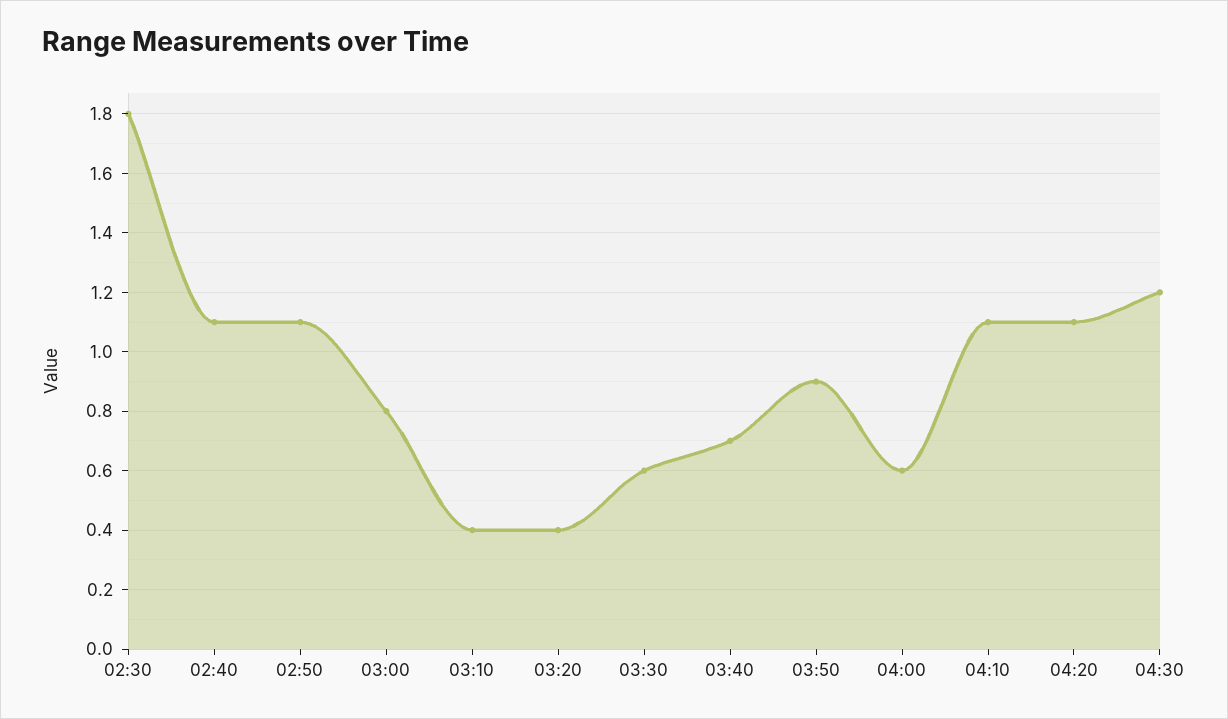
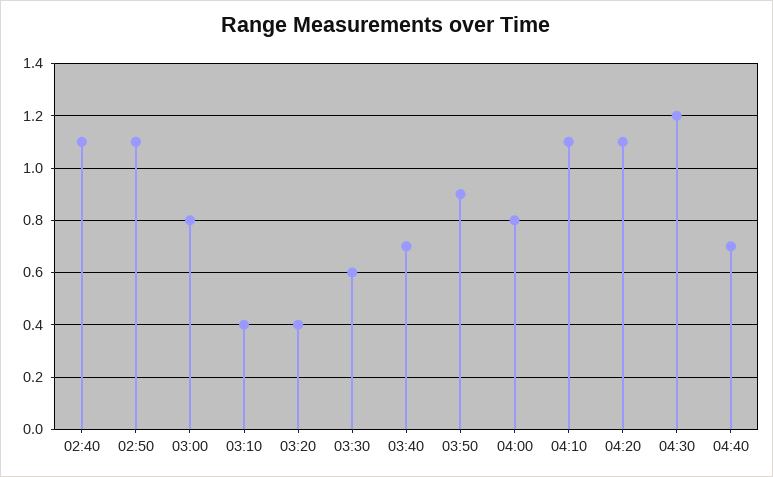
02:30: 1.8 -> none
04:00: 0.6 -> 0.8
04:40: none -> 0.7

